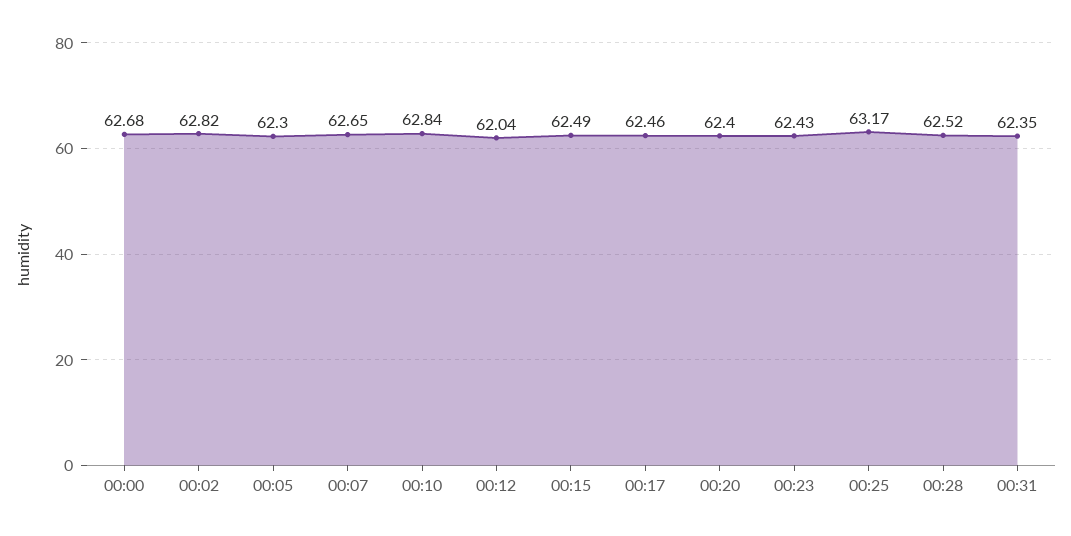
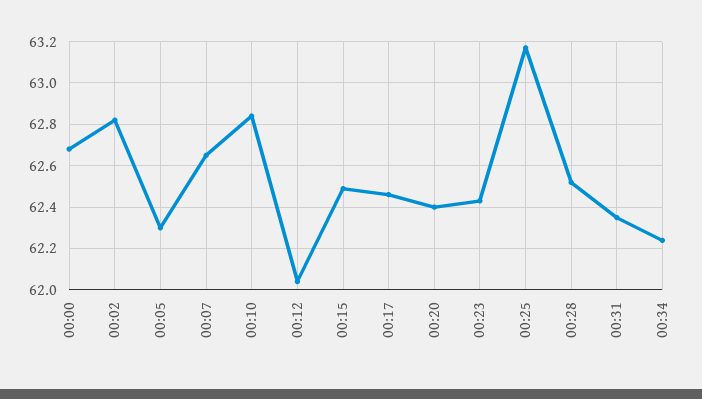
00:34: none -> 62.25

